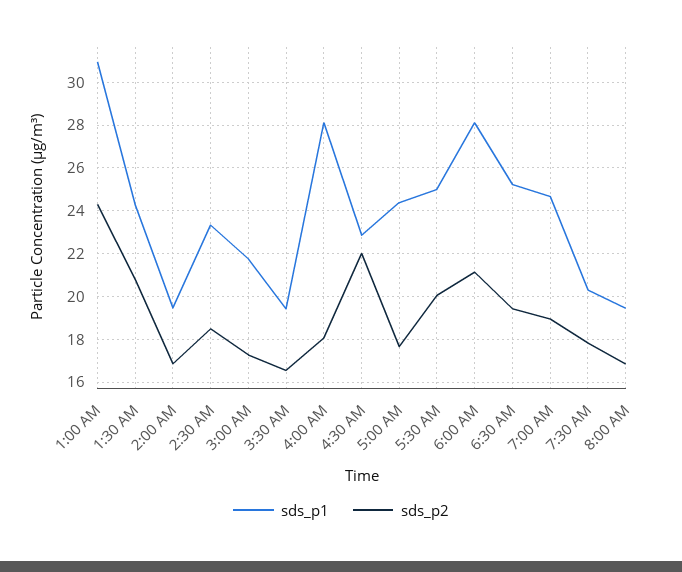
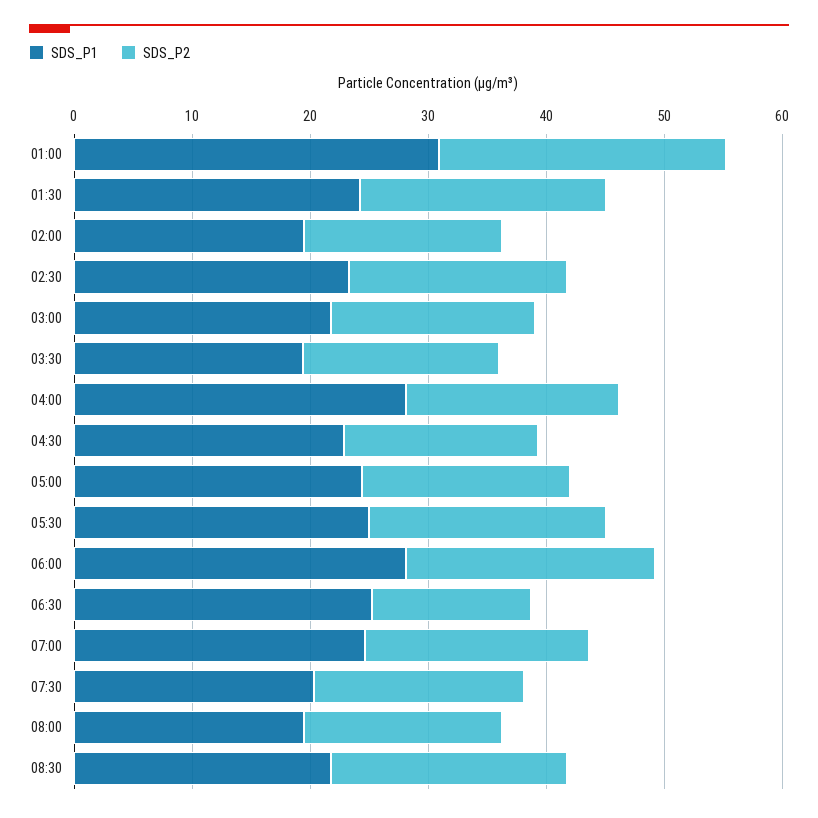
sds_p2, 4:30 AM: 22 -> 16
sds_p2, 6:30 AM: 19.5 -> 14
sds_p1, 08:30: none -> 22
sds_p2, 08:30: none -> 20

